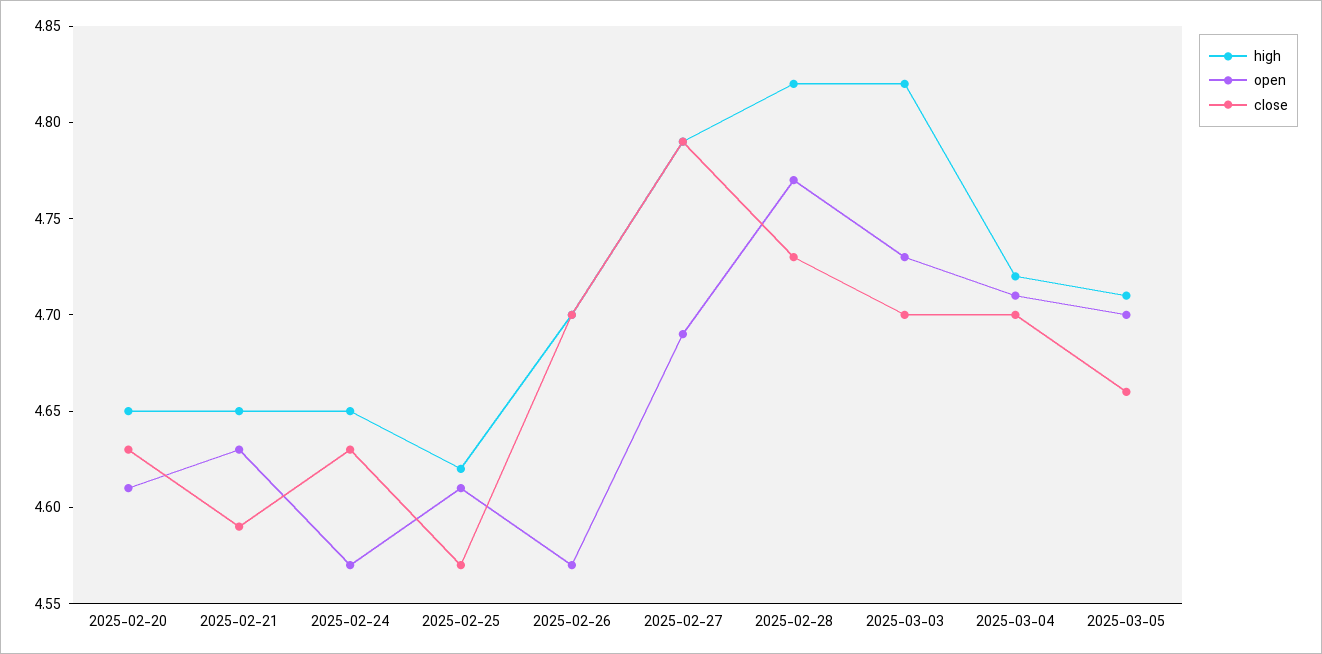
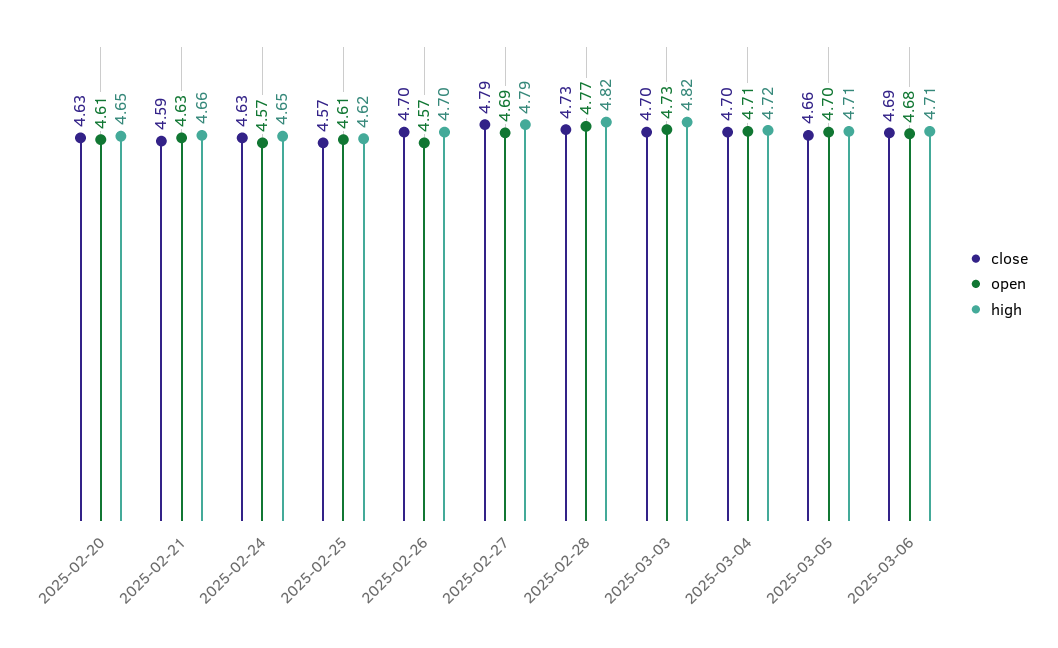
high, 2025-02-21: 4.65 -> 4.66
close, 2025-03-06: none -> 4.69
open, 2025-03-06: none -> 4.68
high, 2025-03-06: none -> 4.71

